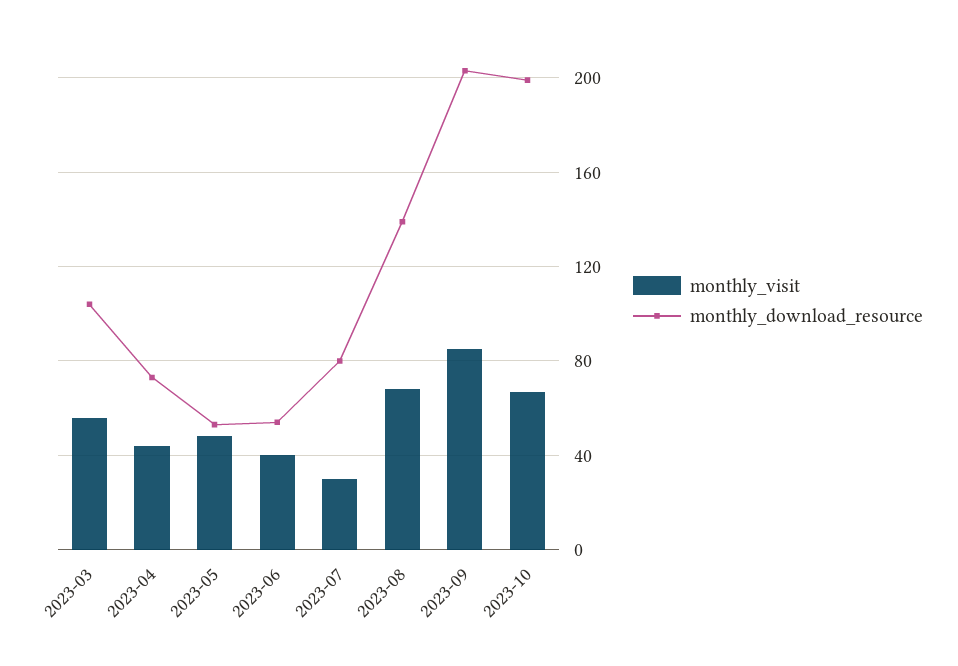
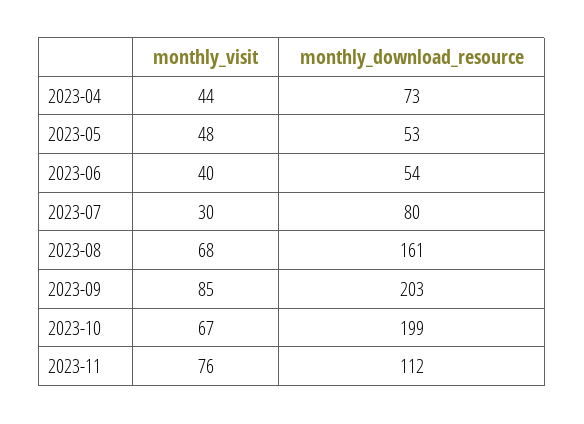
monthly_visit, 2023-03: 55 -> none
monthly_download_resource, 2023-03: 105 -> none
monthly_download_resource, 2023-08: 140 -> 161
monthly_visit, 2023-11: none -> 76
monthly_download_resource, 2023-11: none -> 112

